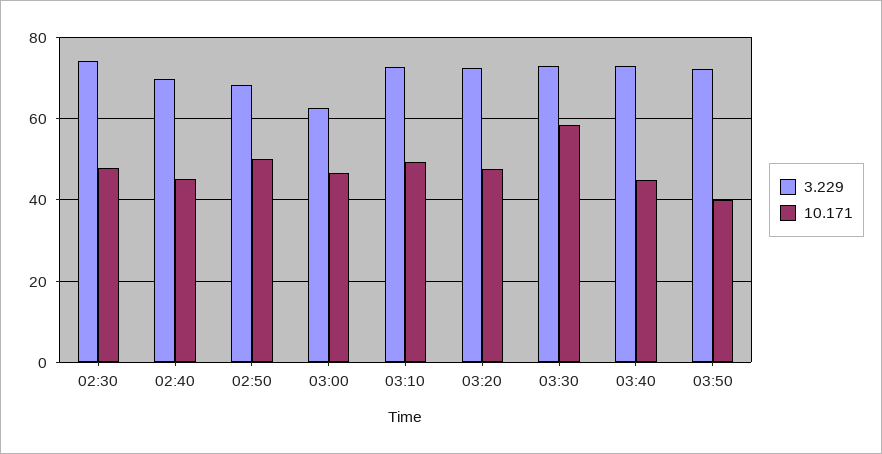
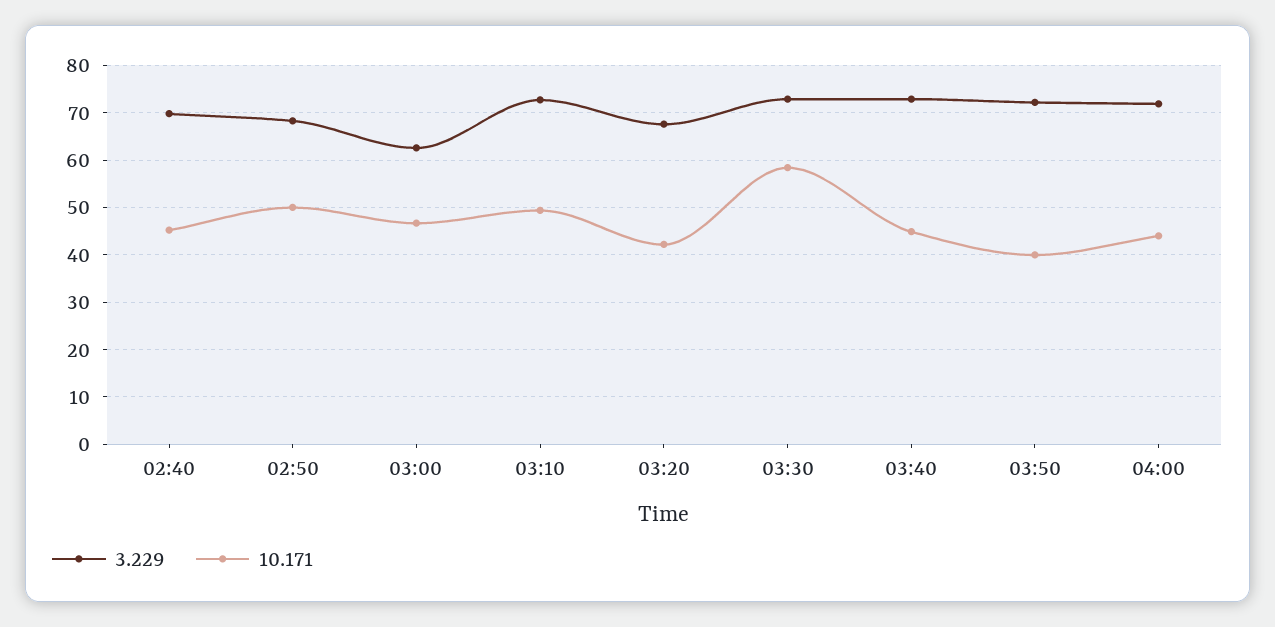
3.229, 02:30: 74 -> none
10.171, 02:30: 48 -> none
3.229, 03:20: 72 -> 68
10.171, 03:20: 48 -> 42
3.229, 04:00: none -> 72
10.171, 04:00: none -> 44

